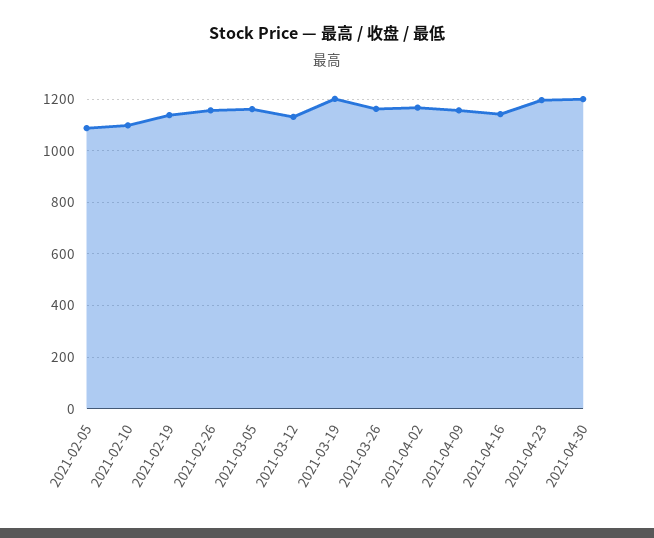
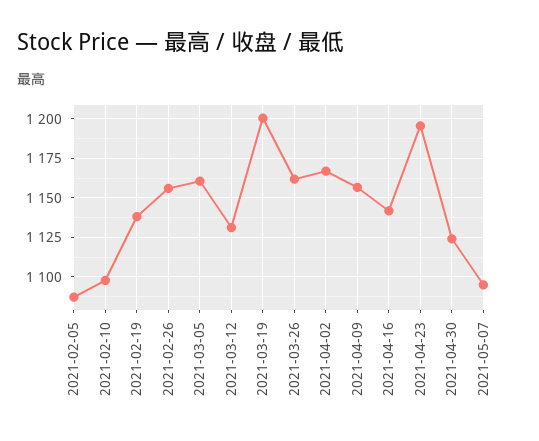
2021-04-30: 1200 -> 1125
2021-05-07: none -> 1095

